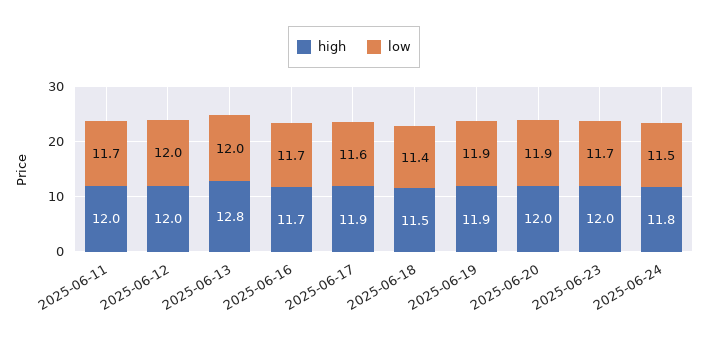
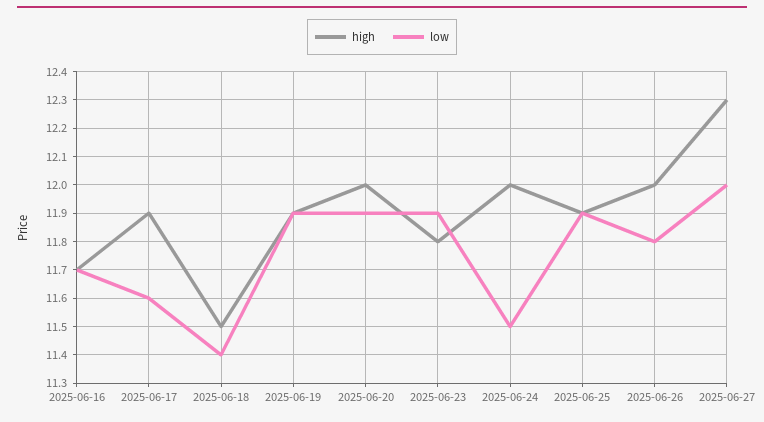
high, 2025-06-11: 12 -> none
low, 2025-06-11: 11.7 -> none
high, 2025-06-12: 12 -> none
low, 2025-06-12: 12 -> none
high, 2025-06-13: 12.8 -> none
low, 2025-06-13: 12 -> none
high, 2025-06-23: 12 -> 11.8
low, 2025-06-23: 11.7 -> 11.9
high, 2025-06-24: 11.8 -> 12
high, 2025-06-25: none -> 11.9
low, 2025-06-25: none -> 11.9
high, 2025-06-26: none -> 12
low, 2025-06-26: none -> 11.8
high, 2025-06-27: none -> 12.3
low, 2025-06-27: none -> 12

